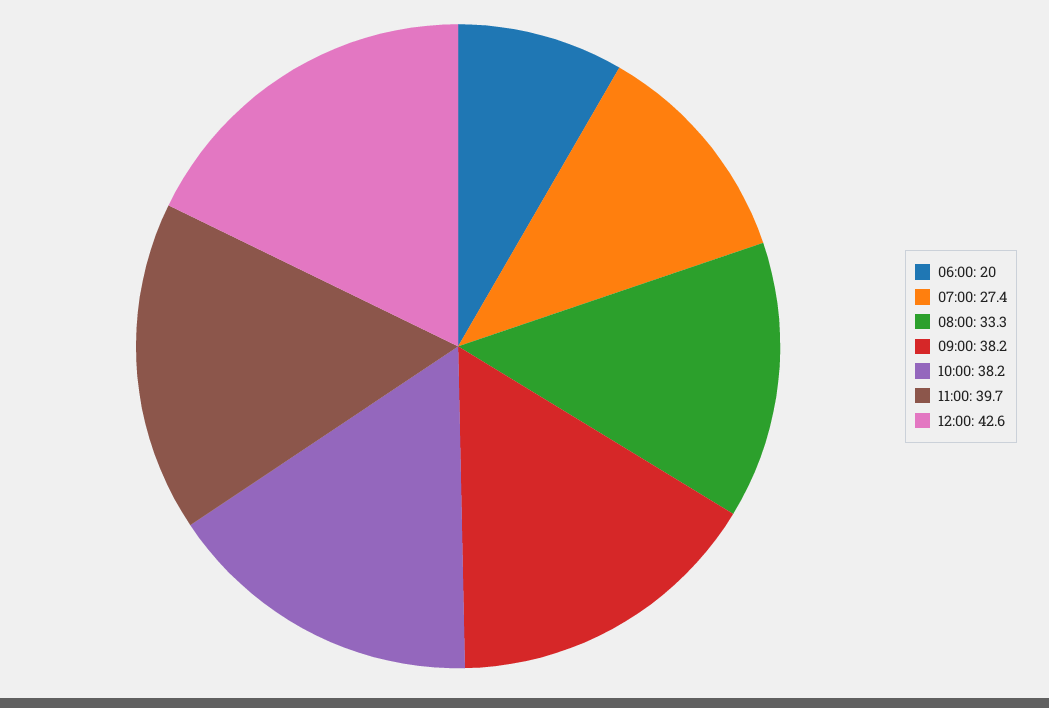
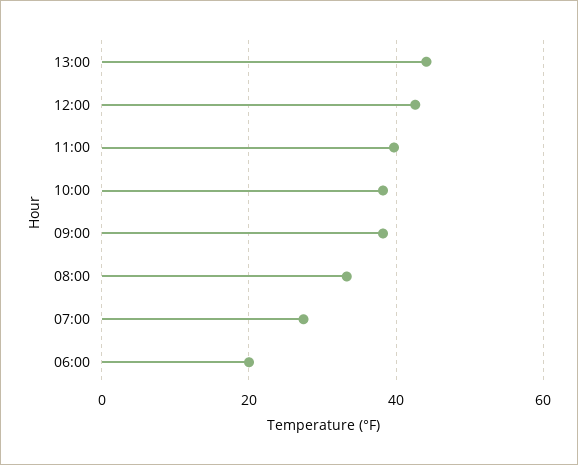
13:00: none -> 44

